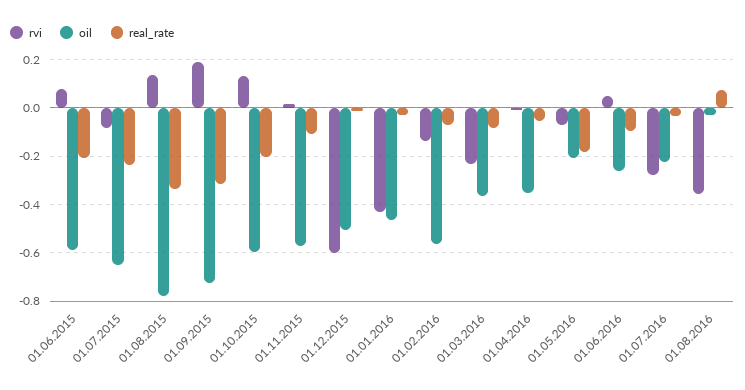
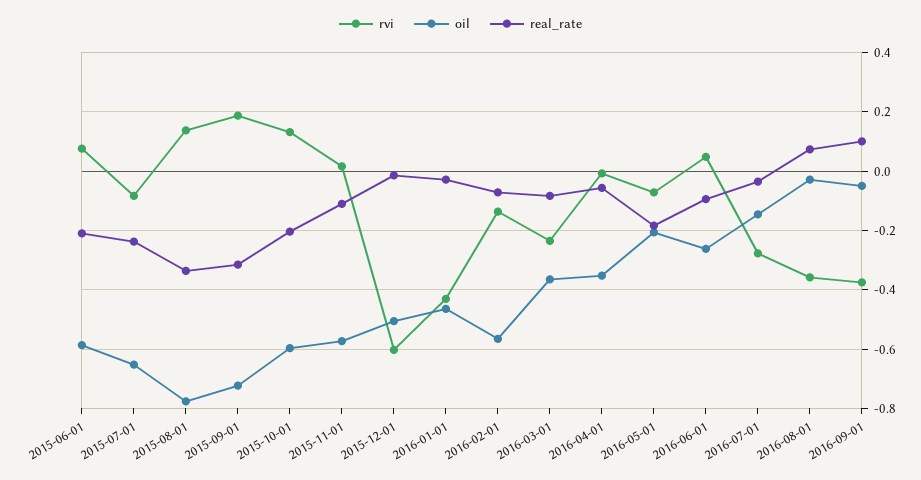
oil, 01.07.2016: -0.225 -> -0.15
rvi, 2016-09-01: none -> -0.375
oil, 2016-09-01: none -> -0.05
real_rate, 2016-09-01: none -> 0.1

